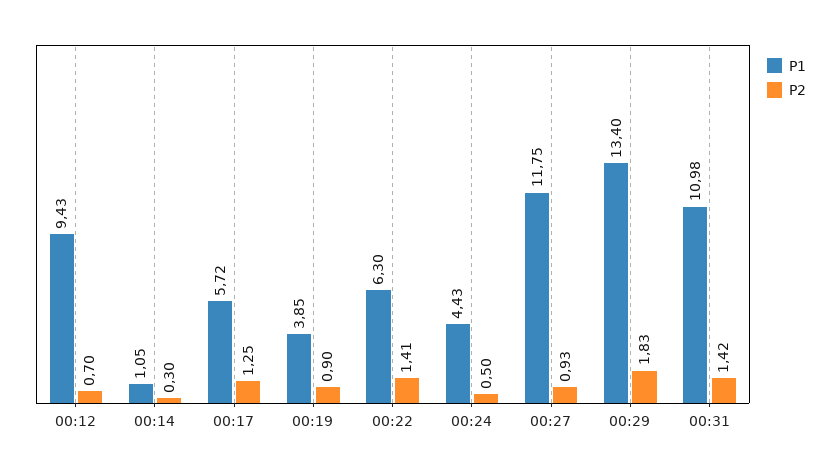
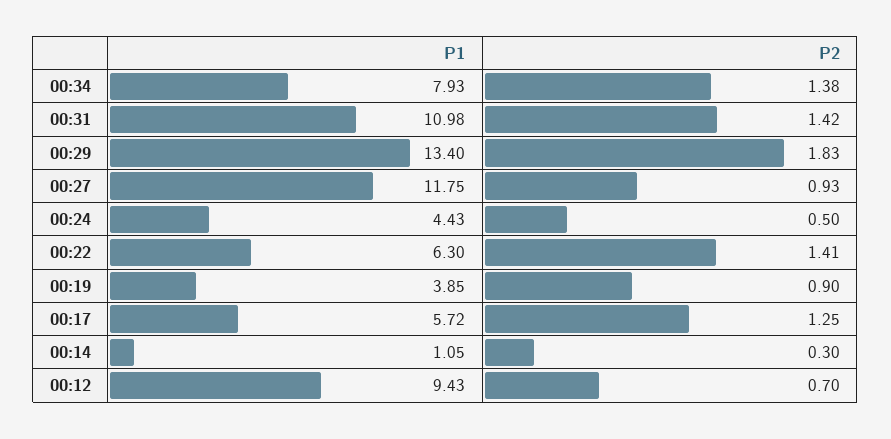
P1, 00:34: none -> 7.93
P2, 00:34: none -> 1.38

